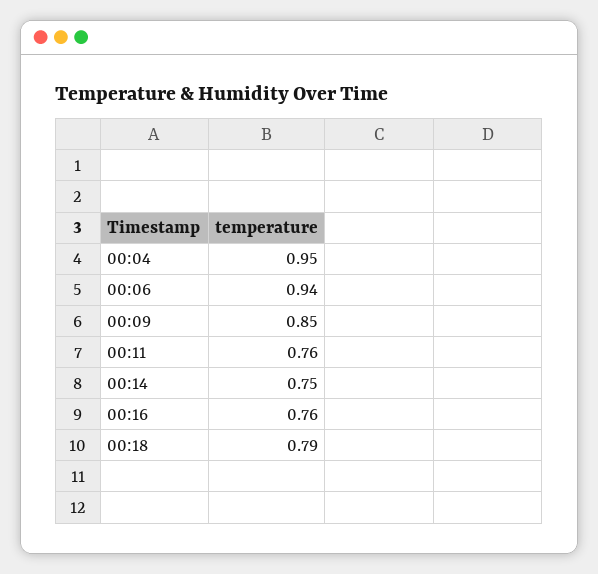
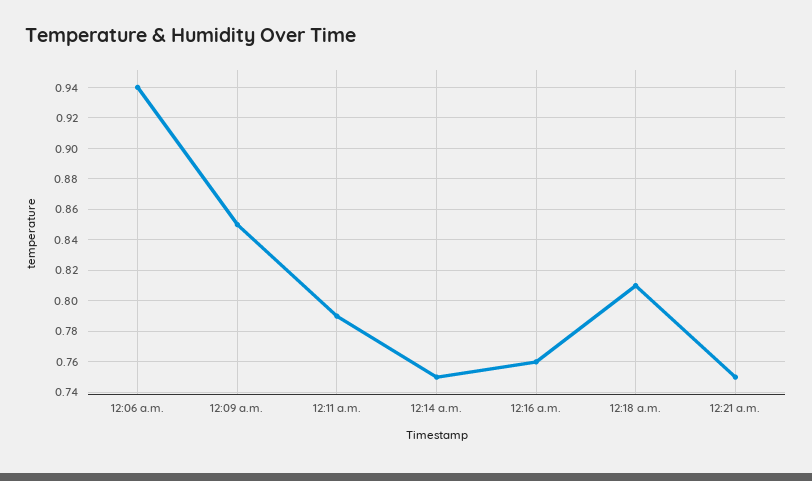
00:04: 0.95 -> none
00:11: 0.76 -> 0.79
00:18: 0.79 -> 0.81
12:21 a.m.: none -> 0.75

